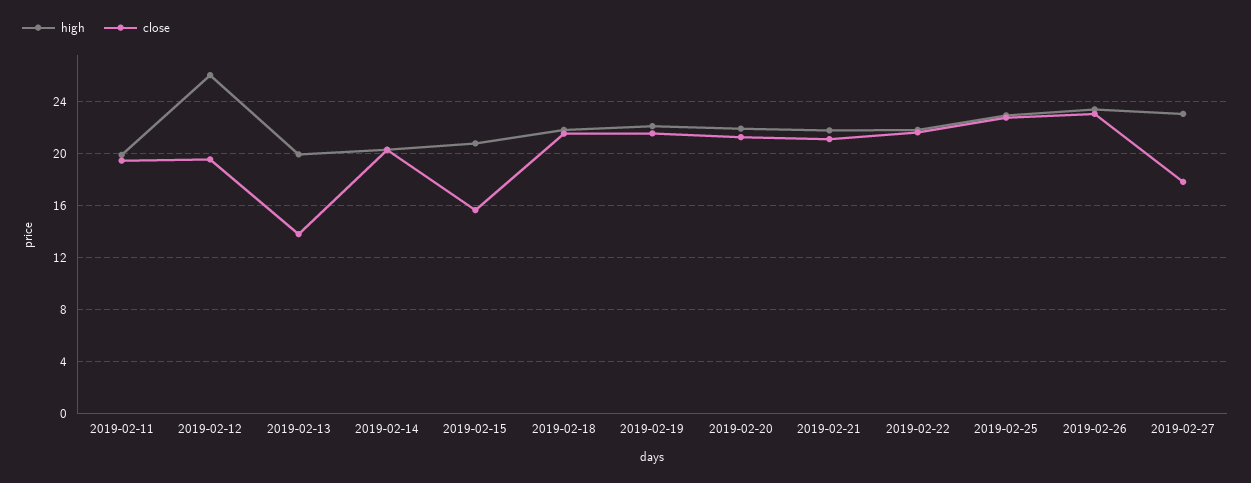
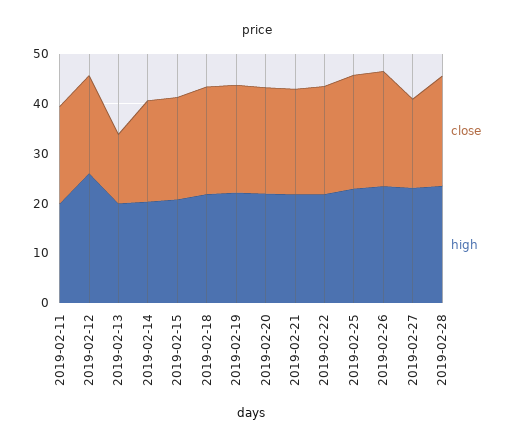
close, 2019-02-15: 15.5 -> 20
close, 2019-02-28: none -> 22
high, 2019-02-28: none -> 24

